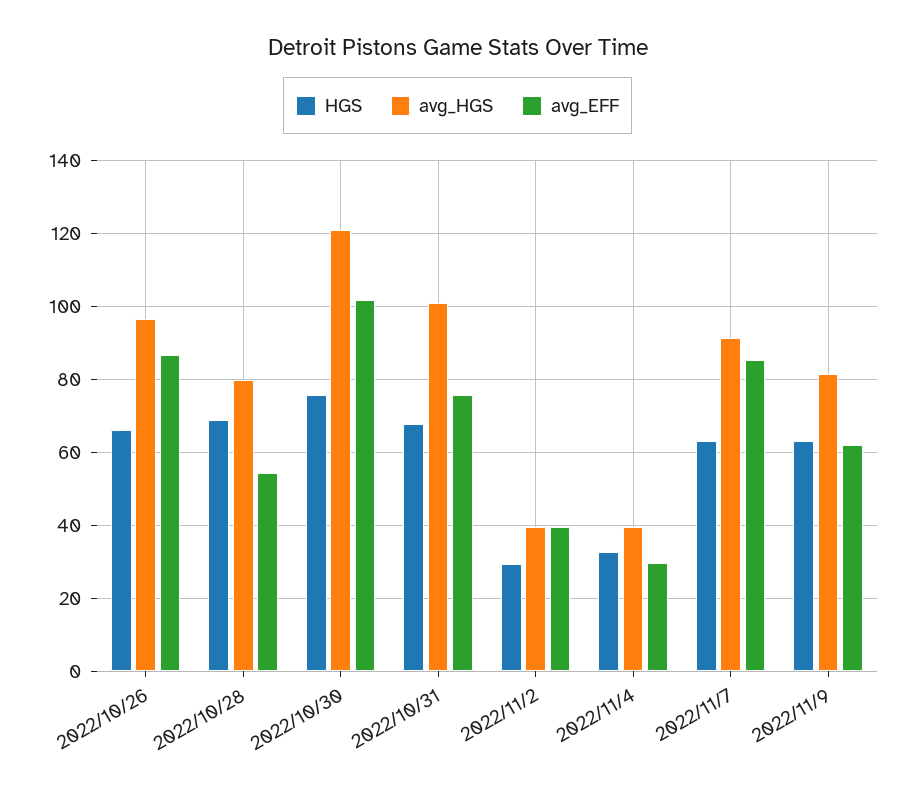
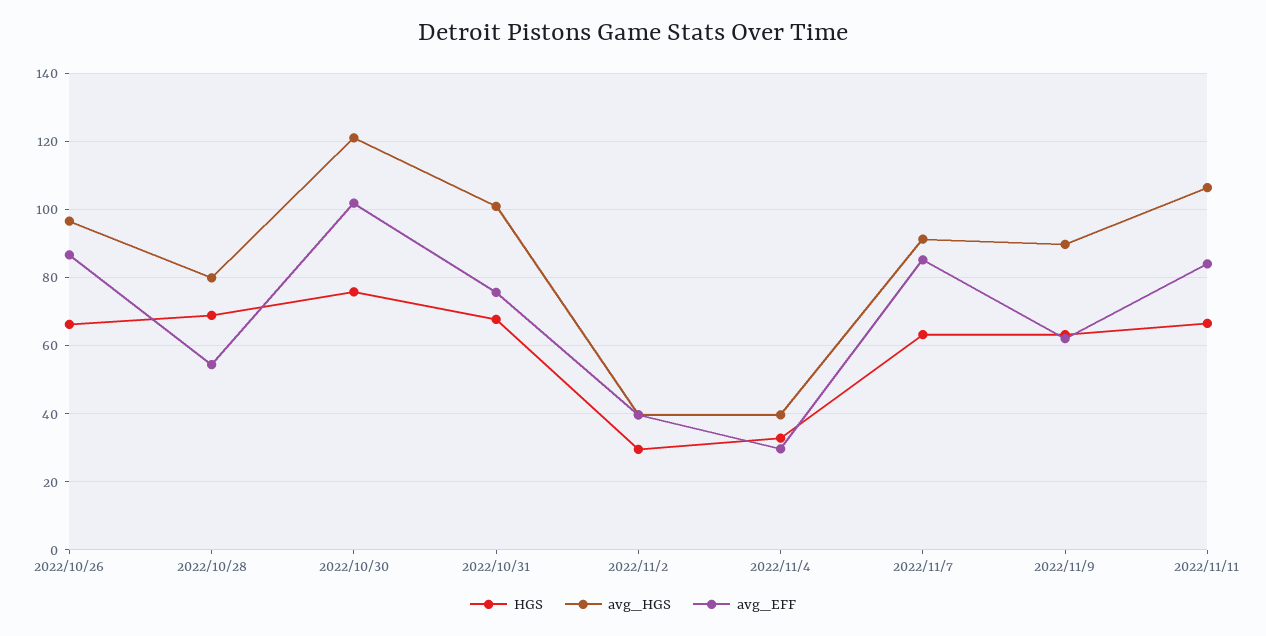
avg_HGS, 2022/11/9: 82 -> 90
HGS, 2022/11/11: none -> 66
avg_HGS, 2022/11/11: none -> 106
avg_EFF, 2022/11/11: none -> 84

